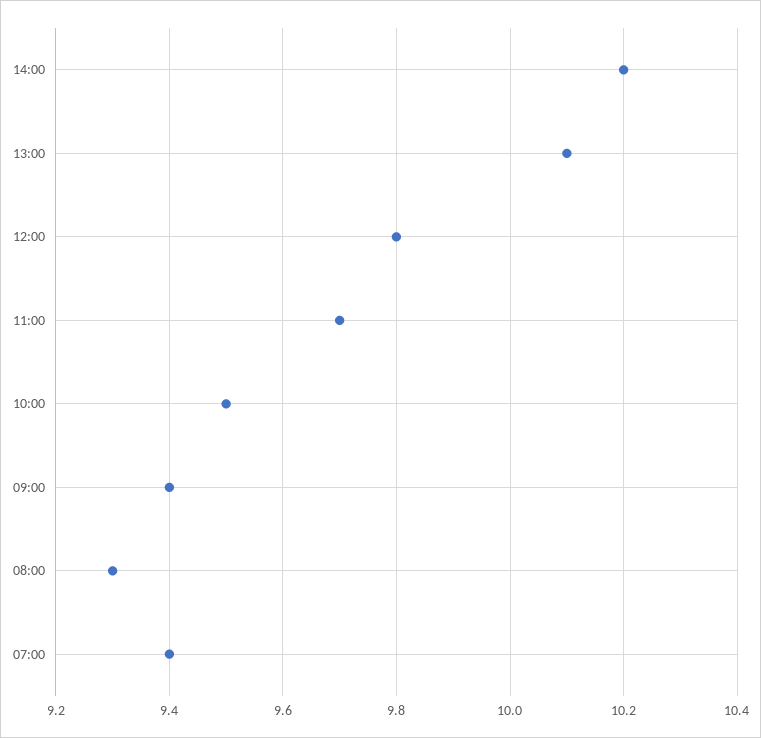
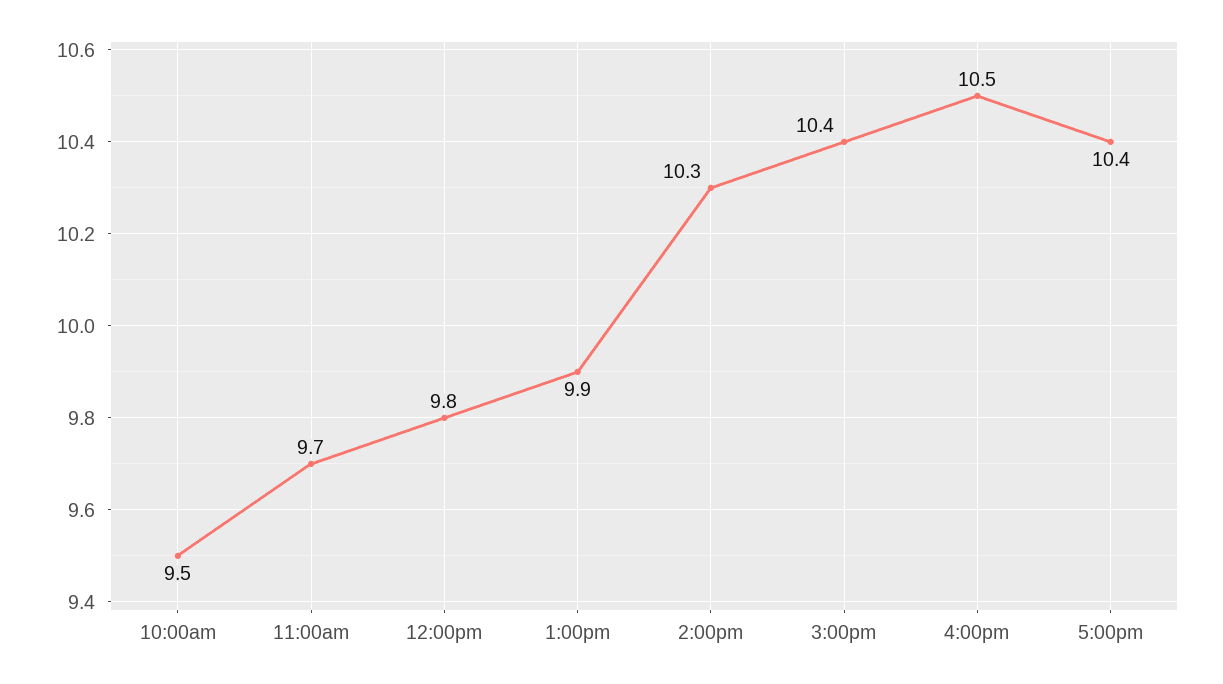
14:00: 10.2 -> 10.3
13:00: 10.1 -> 9.9
09:00: 9.4 -> none
08:00: 9.3 -> none
07:00: 9.4 -> none
3:00pm: none -> 10.4
4:00pm: none -> 10.5
5:00pm: none -> 10.4

